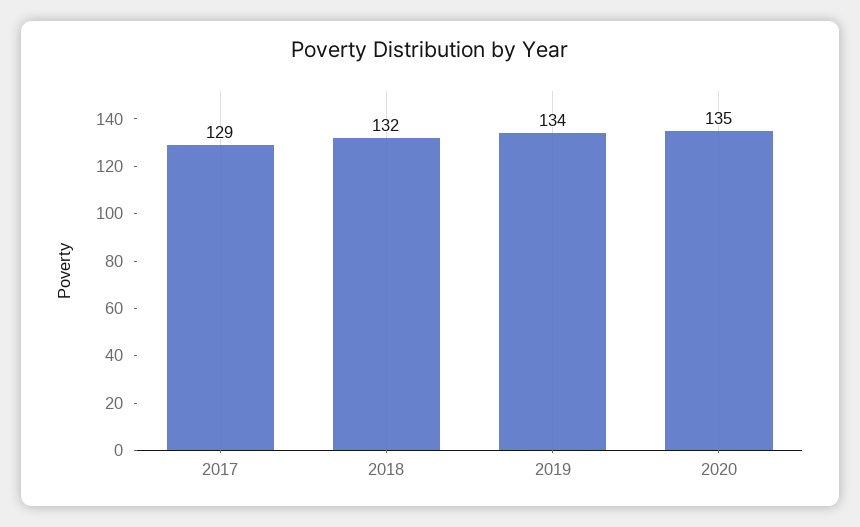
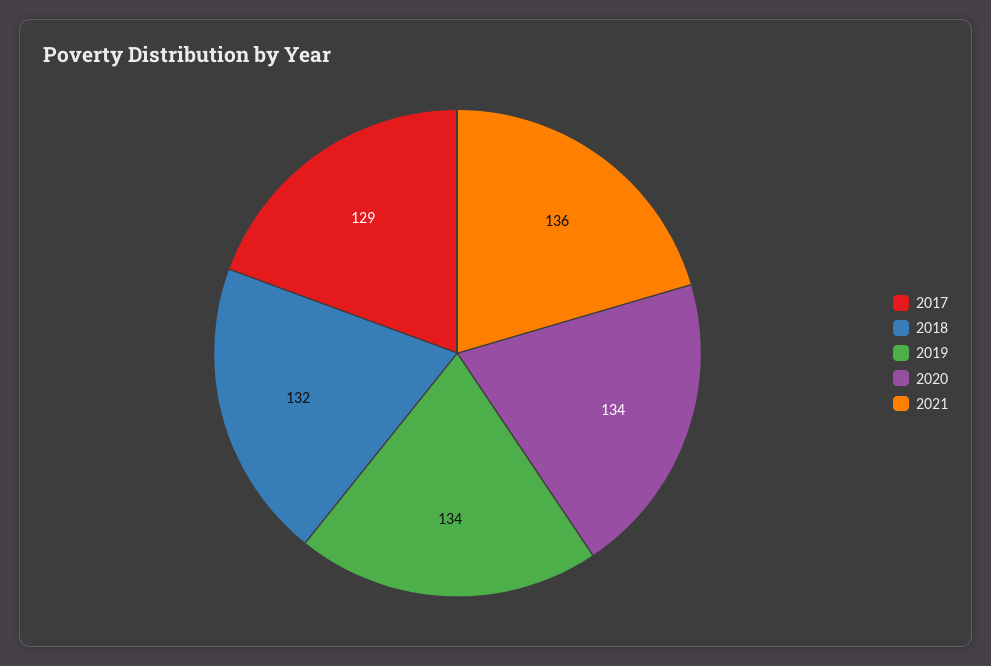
2020: 135 -> 134
2021: none -> 136

